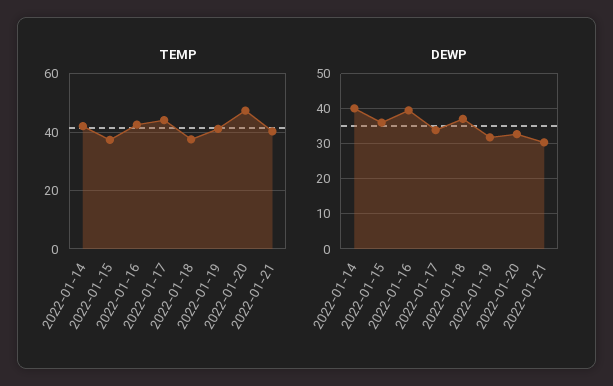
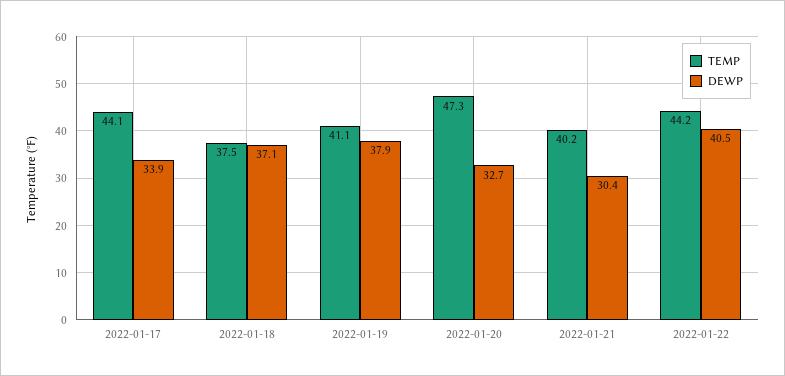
TEMP, 2022-01-14: 42.5 -> none
TEMP, 2022-01-15: 37.5 -> none
TEMP, 2022-01-16: 42.5 -> none
DEWP, 2022-01-14: 40 -> none
DEWP, 2022-01-15: 36 -> none
DEWP, 2022-01-16: 40 -> none
DEWP, 2022-01-19: 32 -> 37.9
TEMP, 2022-01-22: none -> 44.2
DEWP, 2022-01-22: none -> 40.5

